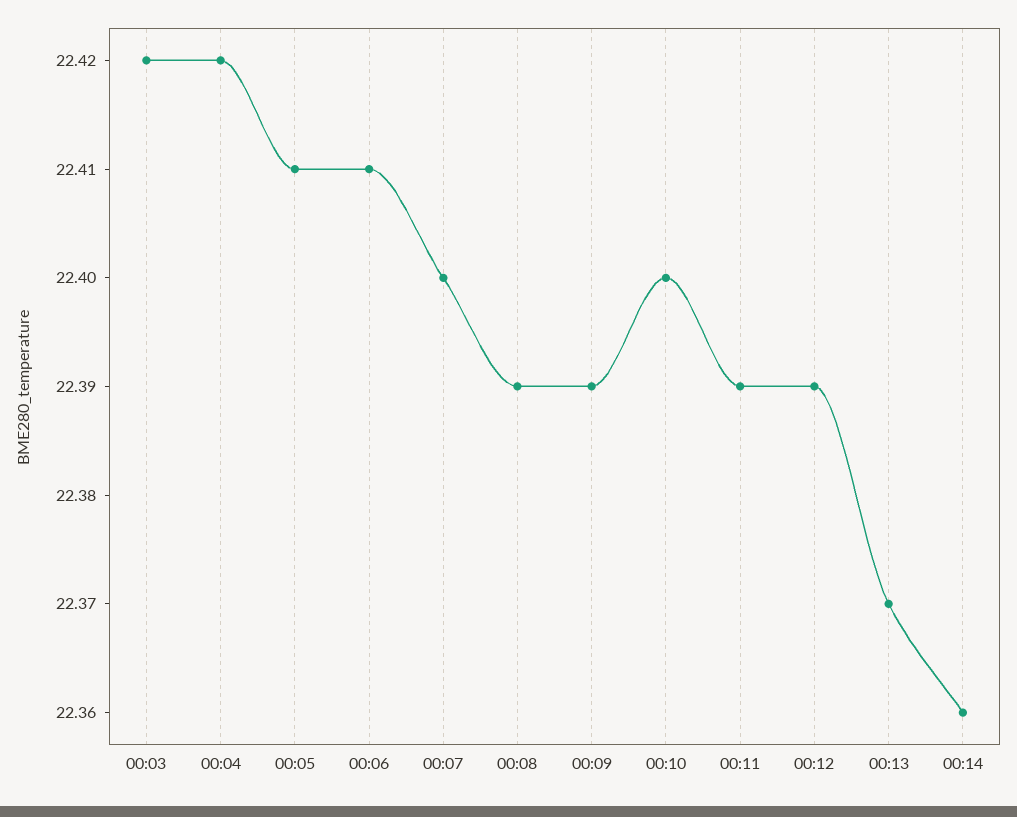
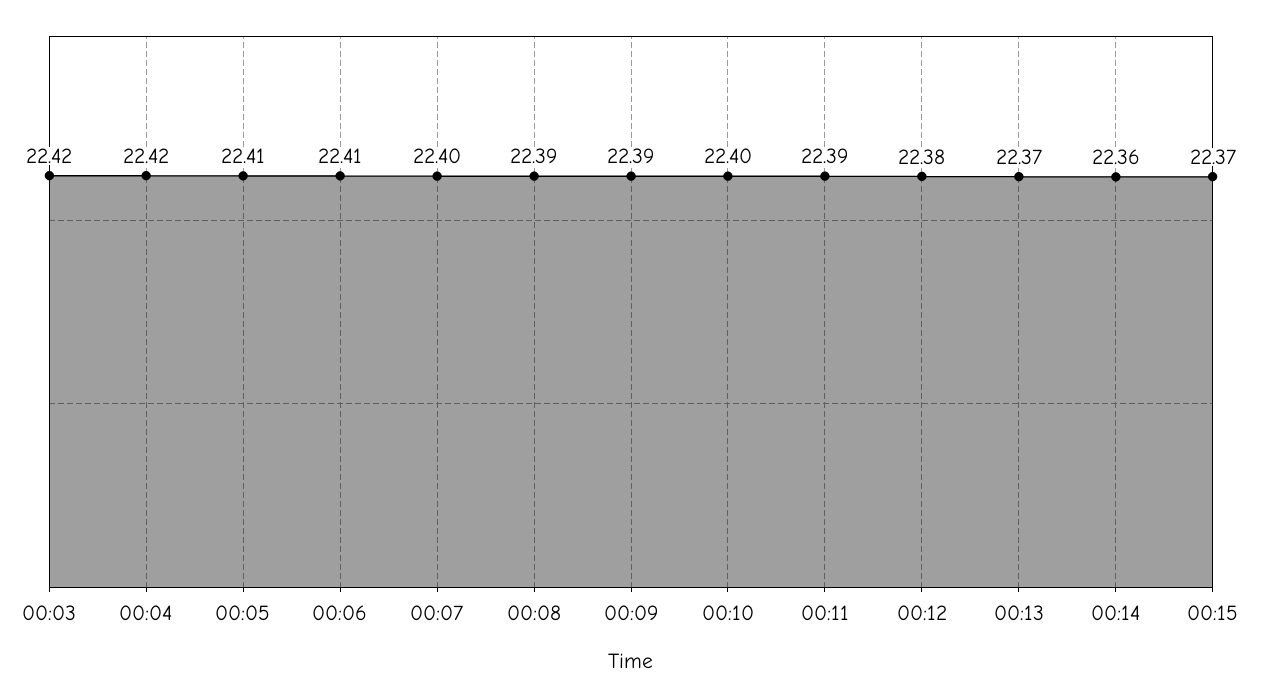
00:12: 22.39 -> 22.38
00:15: none -> 22.37

